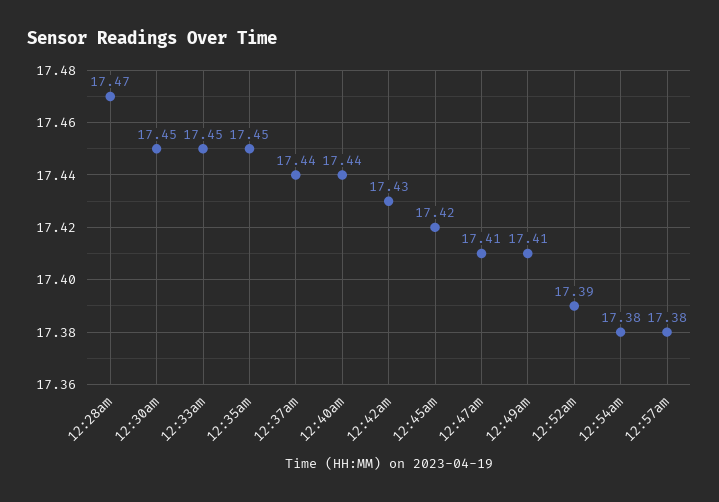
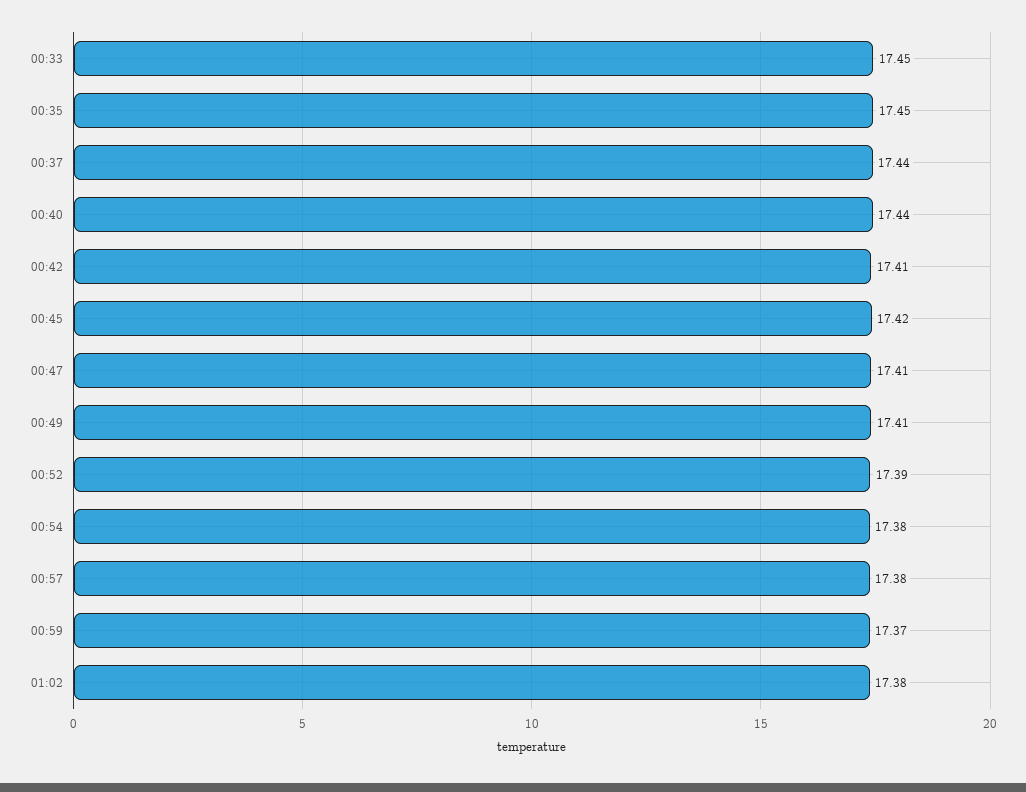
12:28am: 17.47 -> none
12:30am: 17.45 -> none
12:42am: 17.43 -> 17.41
00:59: none -> 17.37
01:02: none -> 17.38

